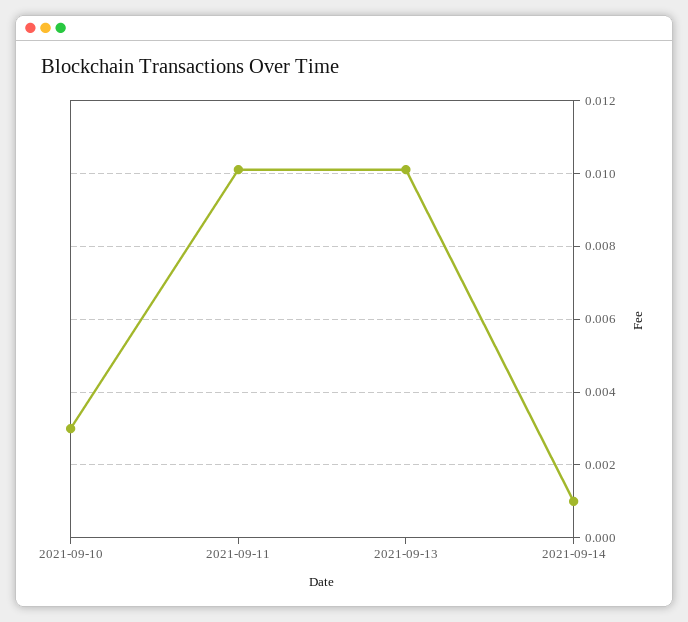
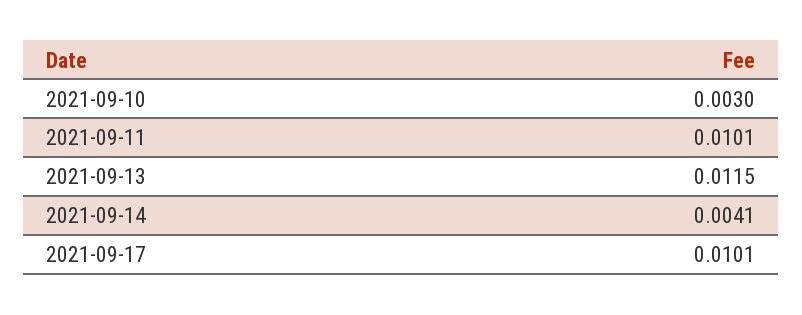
2021-09-13: 0.01 -> 0.0115
2021-09-14: 0.001 -> 0.0041
2021-09-17: none -> 0.0101

